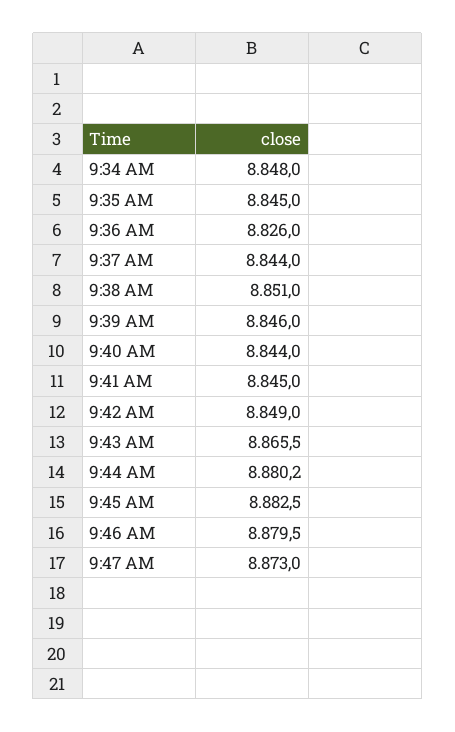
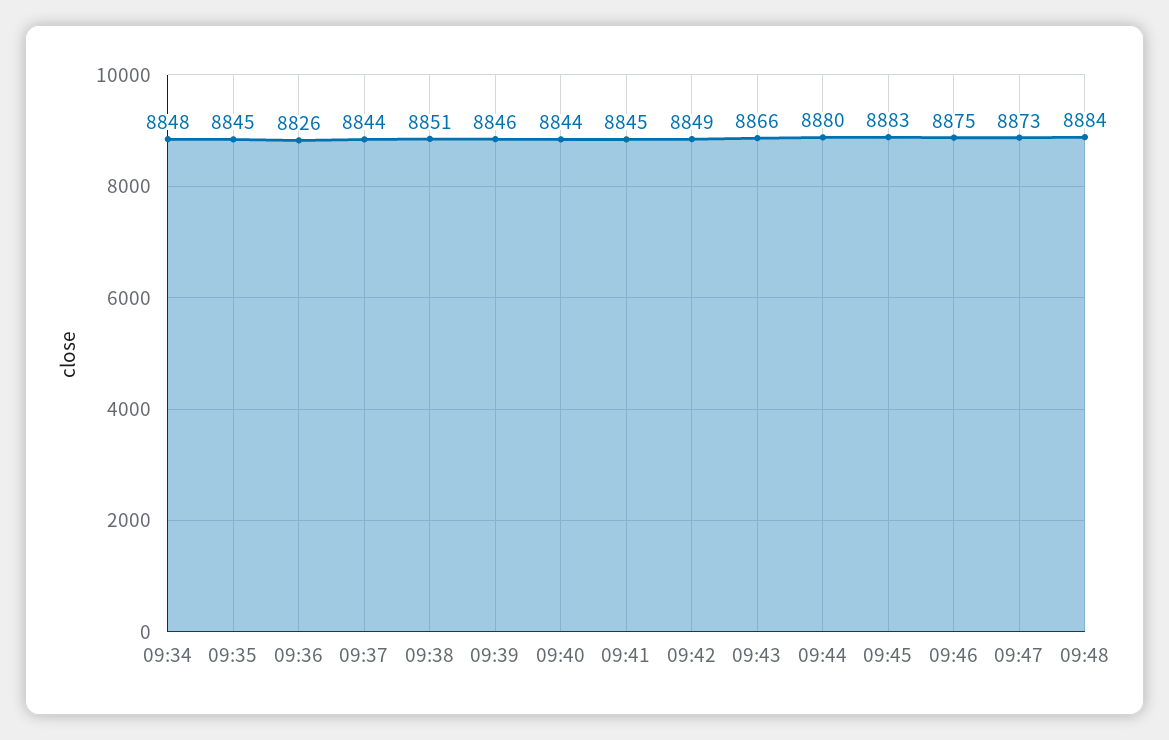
9:46 AM: 8879.5 -> 8875
09:48: none -> 8884

